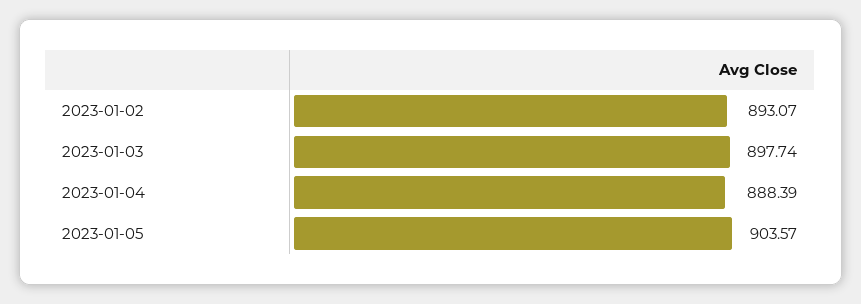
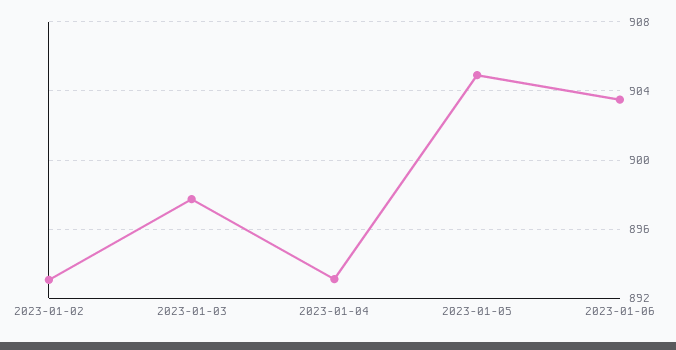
2023-01-04: 888.39 -> 893
2023-01-05: 903.57 -> 905
2023-01-06: none -> 903.5

